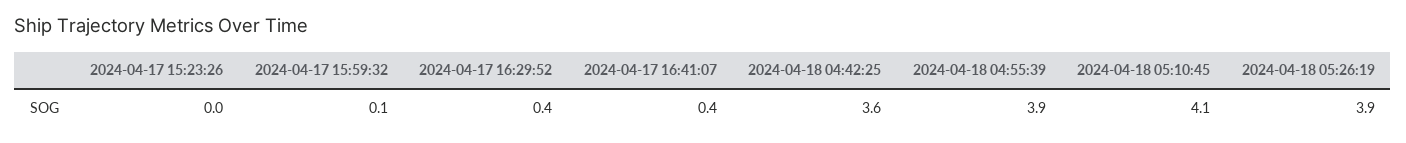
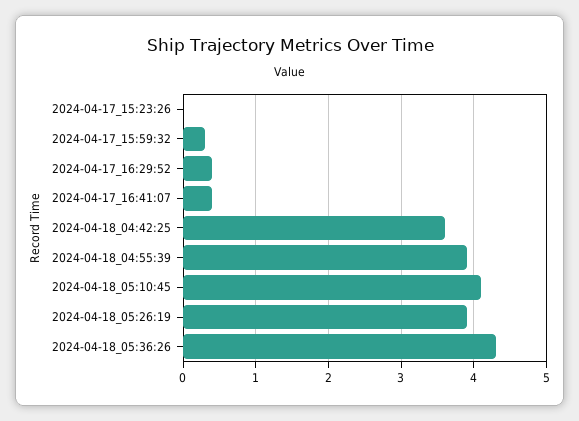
2024-04-17 15:59:32: 0.1 -> 0.3
2024-04-18_05:36:26: none -> 4.3

